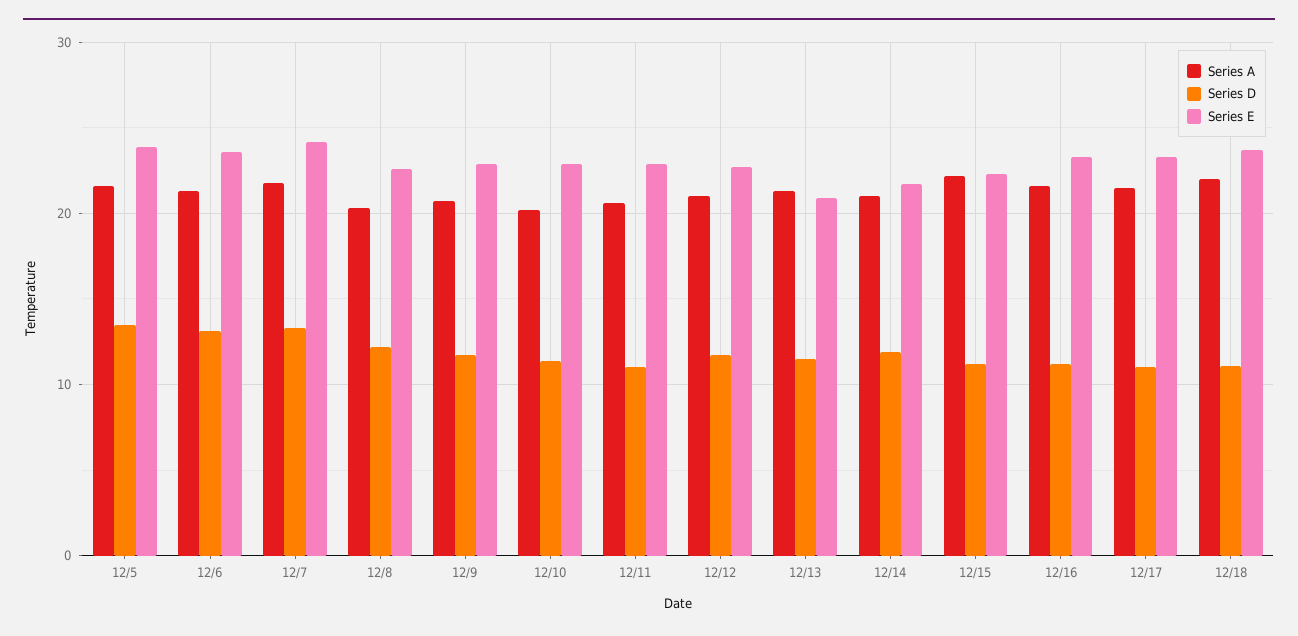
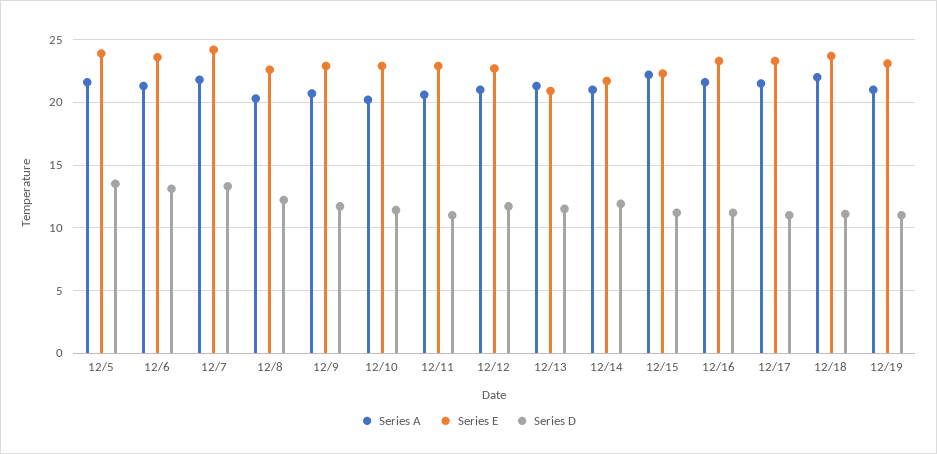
Series A, 12/19: none -> 21
Series E, 12/19: none -> 23
Series D, 12/19: none -> 11

